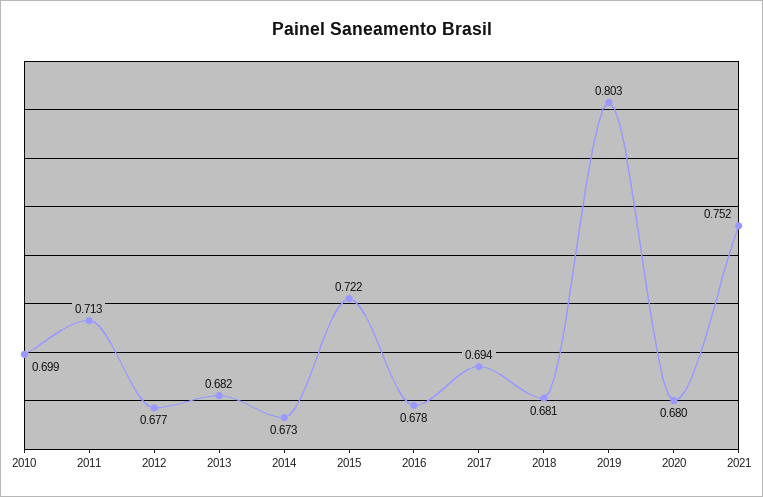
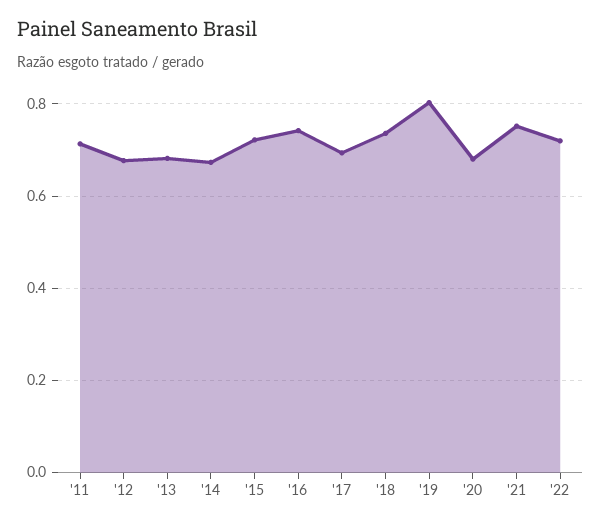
2010: 0.699 -> none
2016: 0.678 -> 0.74
2018: 0.681 -> 0.74
'22: none -> 0.72

